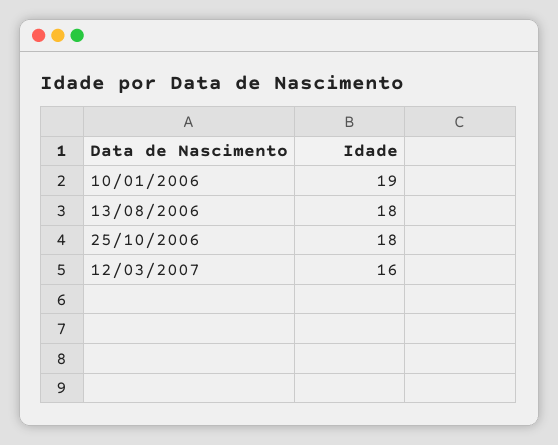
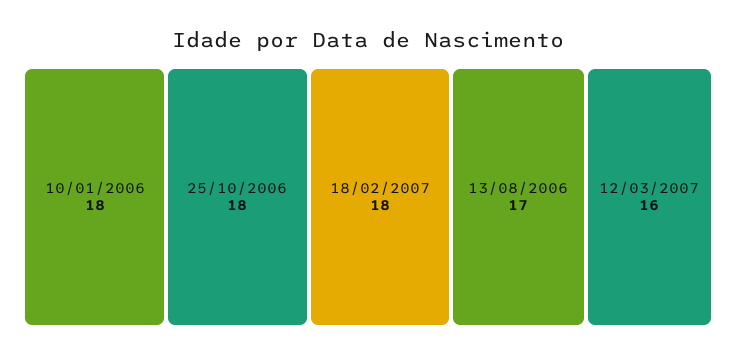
10/01/2006: 19 -> 18
13/08/2006: 18 -> 17
18/02/2007: none -> 18

